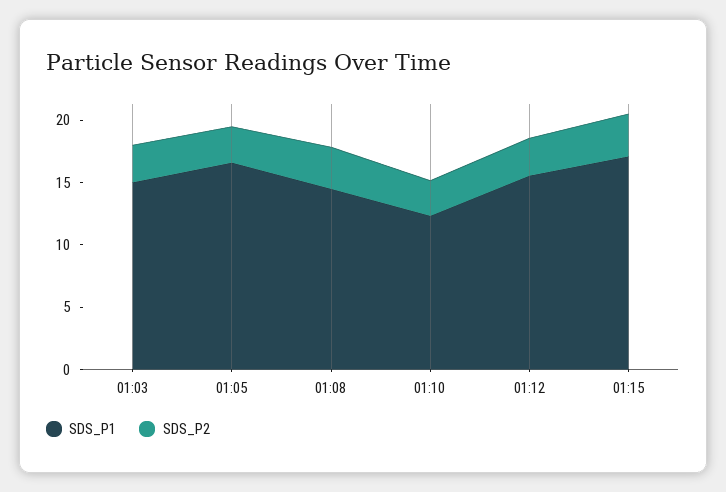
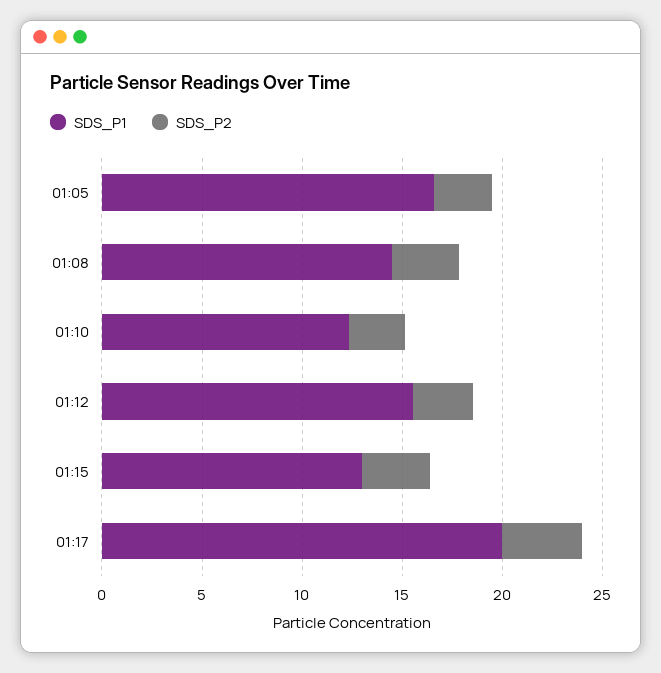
SDS_P1, 01:03: 15 -> none
SDS_P2, 01:03: 3 -> none
SDS_P1, 01:15: 17 -> 13
SDS_P1, 01:17: none -> 20
SDS_P2, 01:17: none -> 4

